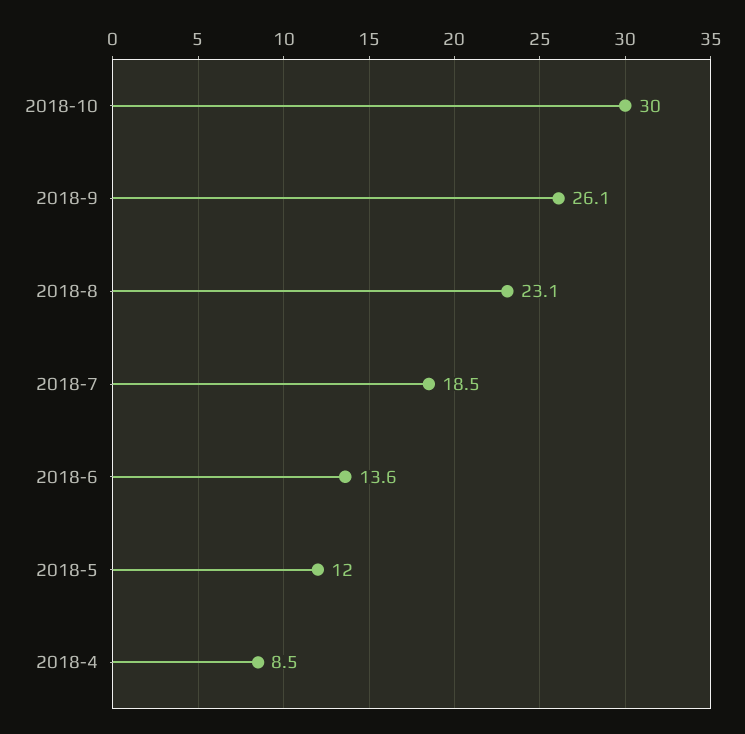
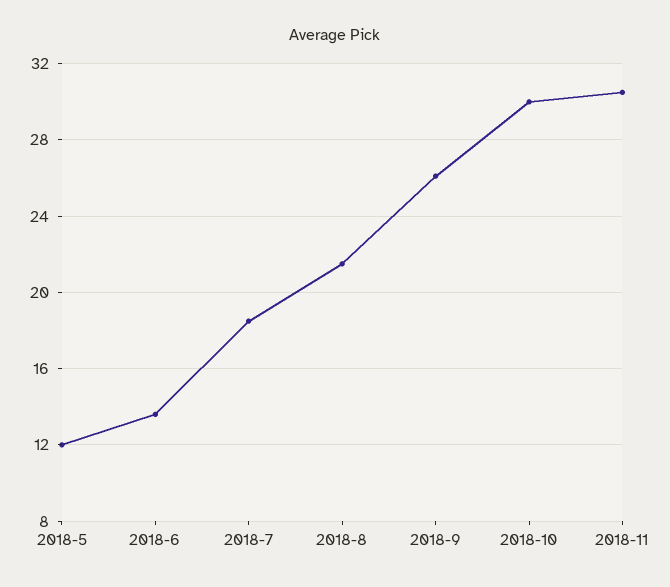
2018-8: 23.1 -> 21.5
2018-4: 8.5 -> none
2018-11: none -> 30.5

